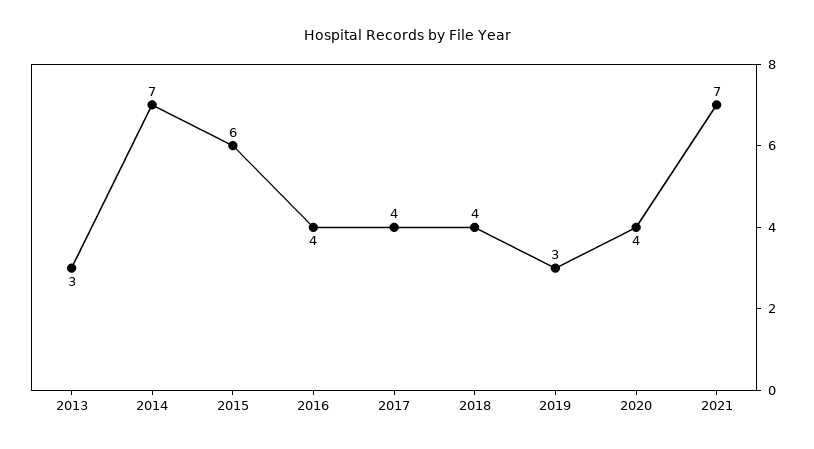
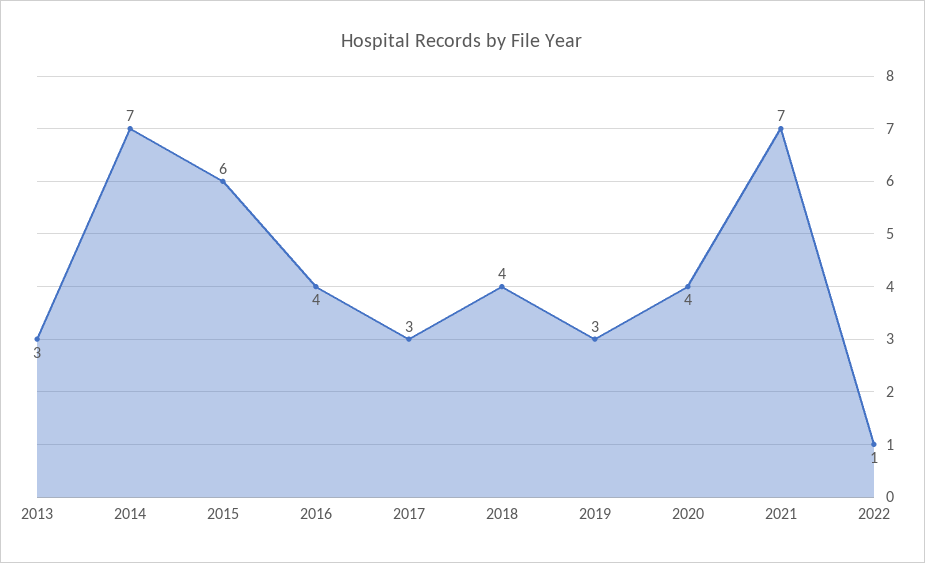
2017: 4 -> 3
2022: none -> 1

